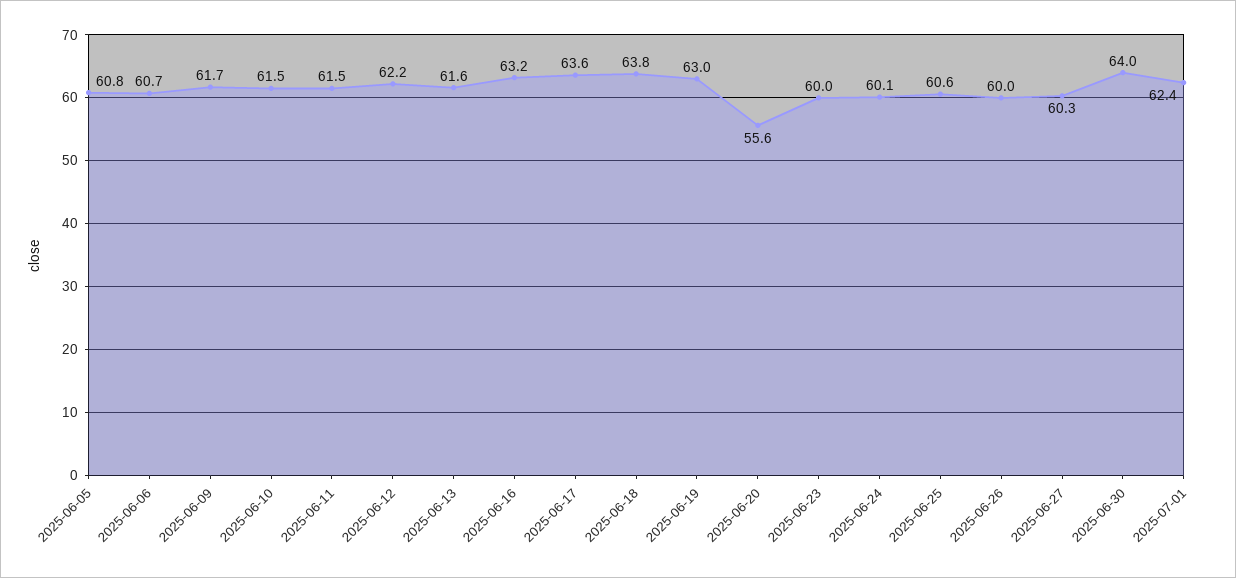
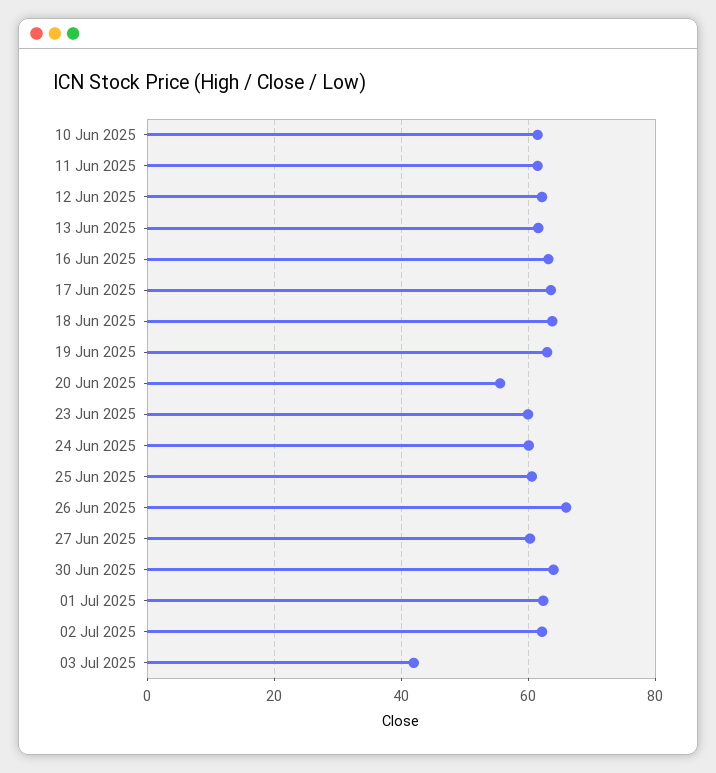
2025-06-05: 60.8 -> none
2025-06-06: 60.7 -> none
2025-06-09: 61.7 -> none
2025-06-26: 60 -> 66
02 Jul 2025: none -> 62
03 Jul 2025: none -> 42

